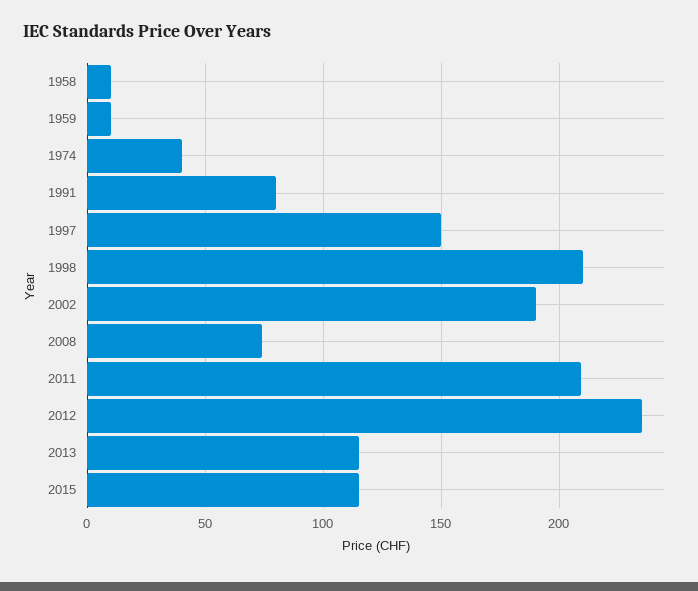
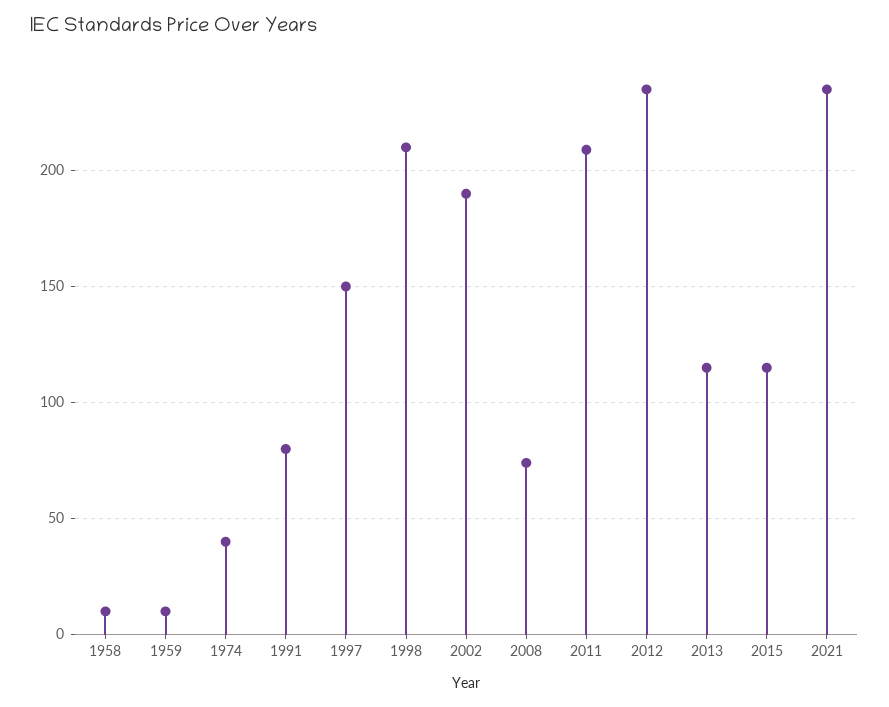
2021: none -> 235

